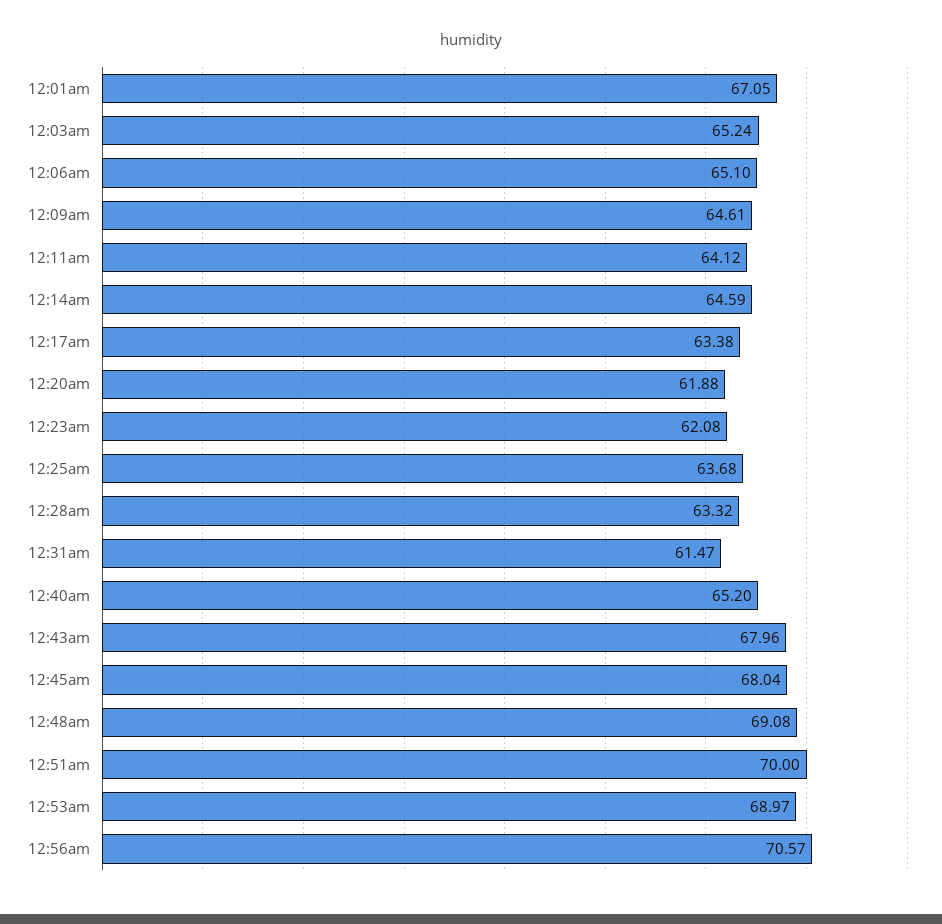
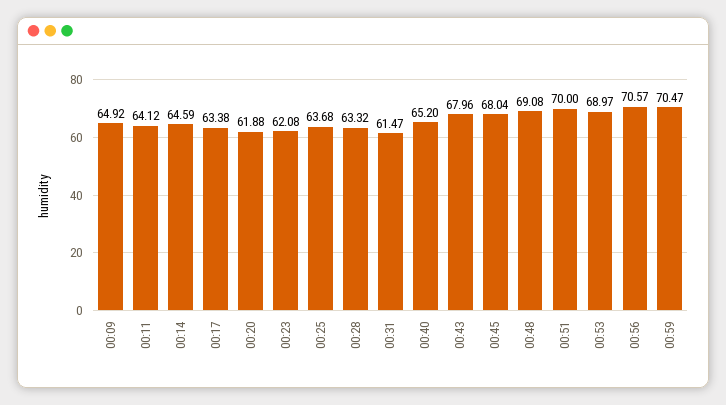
12:01am: 67.05 -> none
12:03am: 65.24 -> none
12:06am: 65.1 -> none
12:09am: 64.61 -> 64.92
00:59: none -> 70.47

